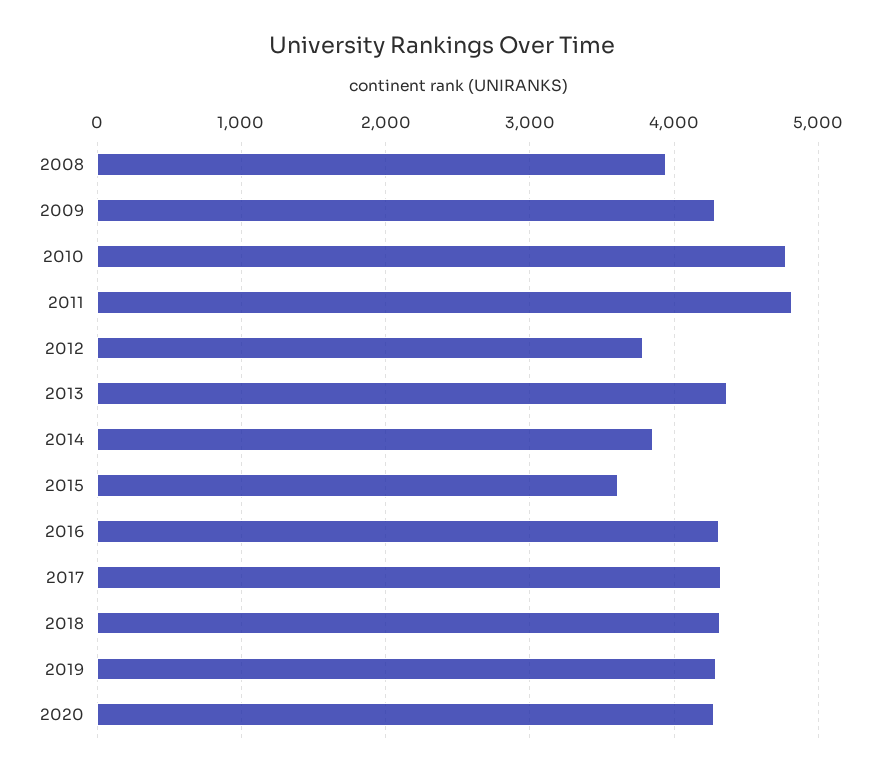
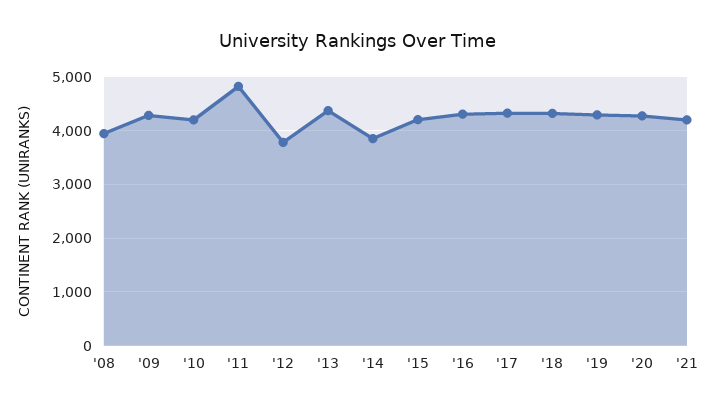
2010: 4800 -> 4200
2015: 3600 -> 4200
'21: none -> 4200

